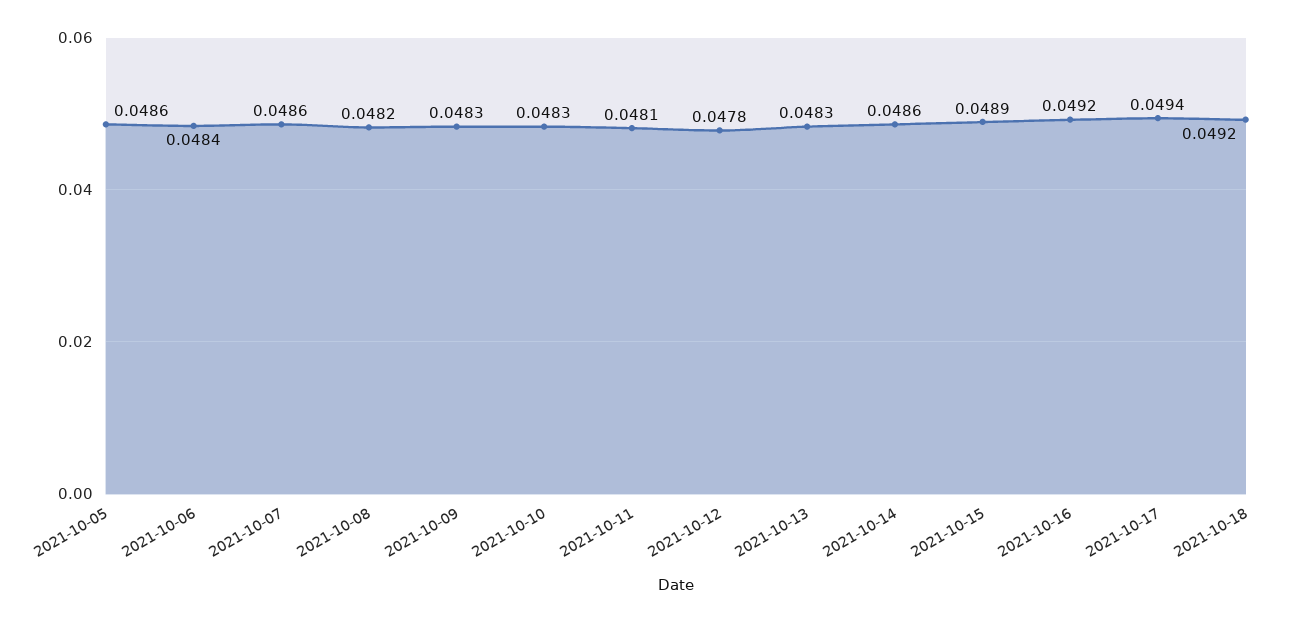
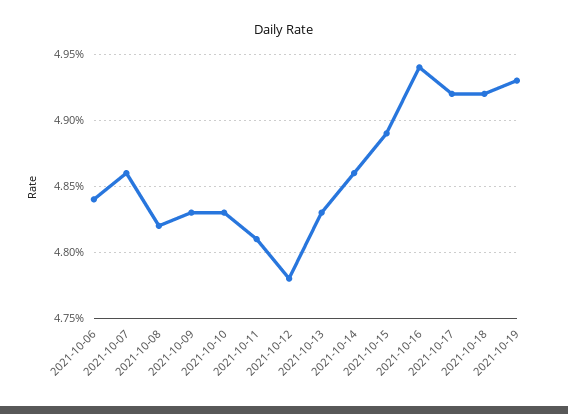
2021-10-05: 0.0486 -> none
2021-10-16: 0.0492 -> 0.0494
2021-10-17: 0.0494 -> 0.0492
2021-10-19: none -> 0.0493

